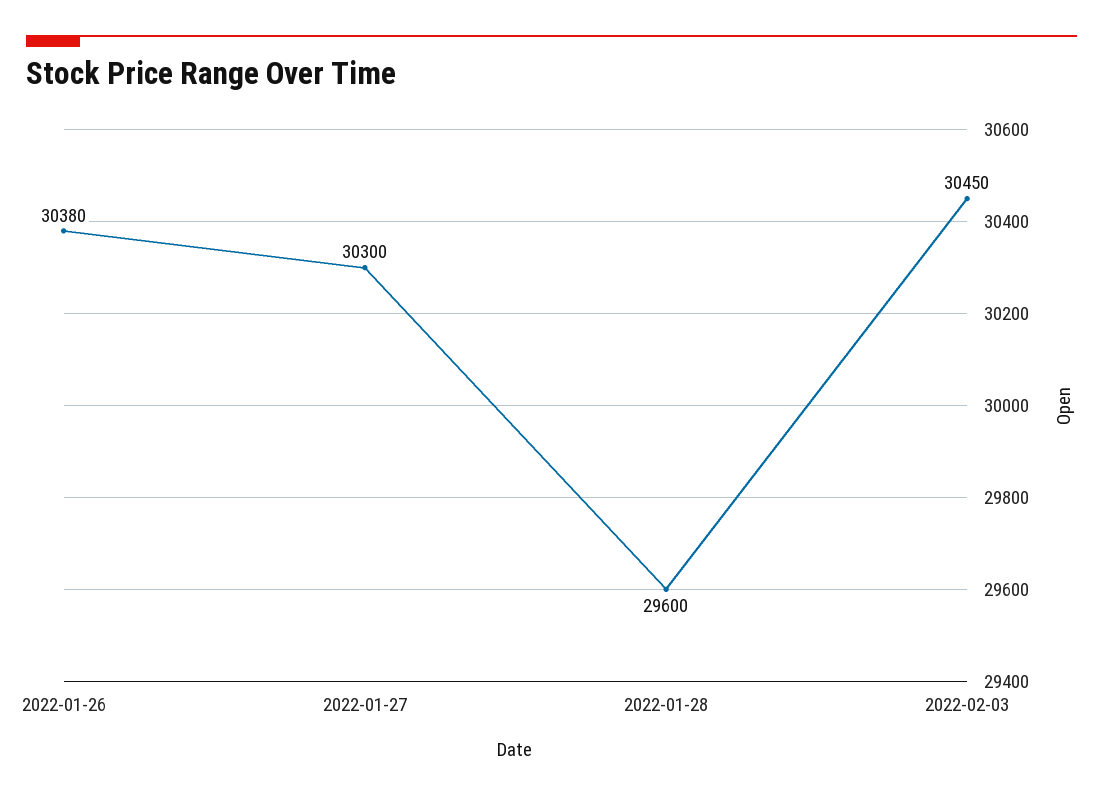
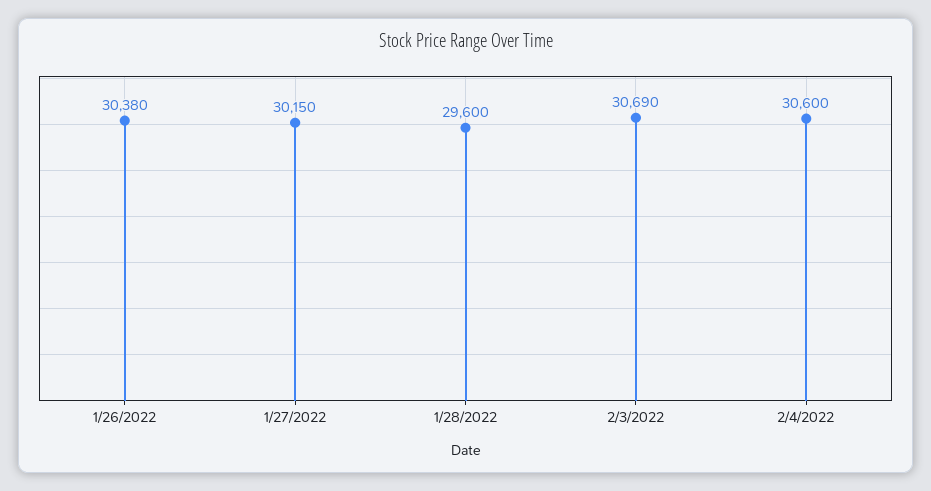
2022-01-27: 30300 -> 30150
2022-02-03: 30450 -> 30690
2/4/2022: none -> 30600

